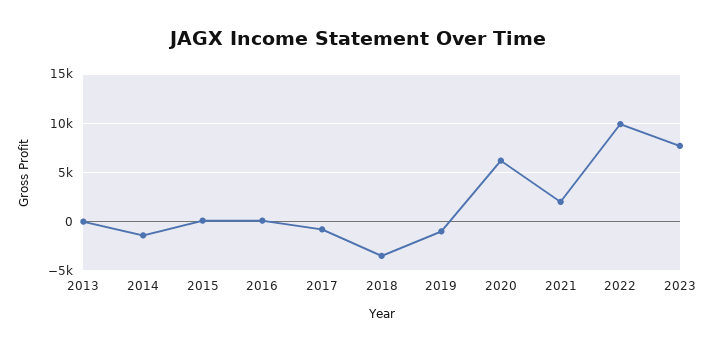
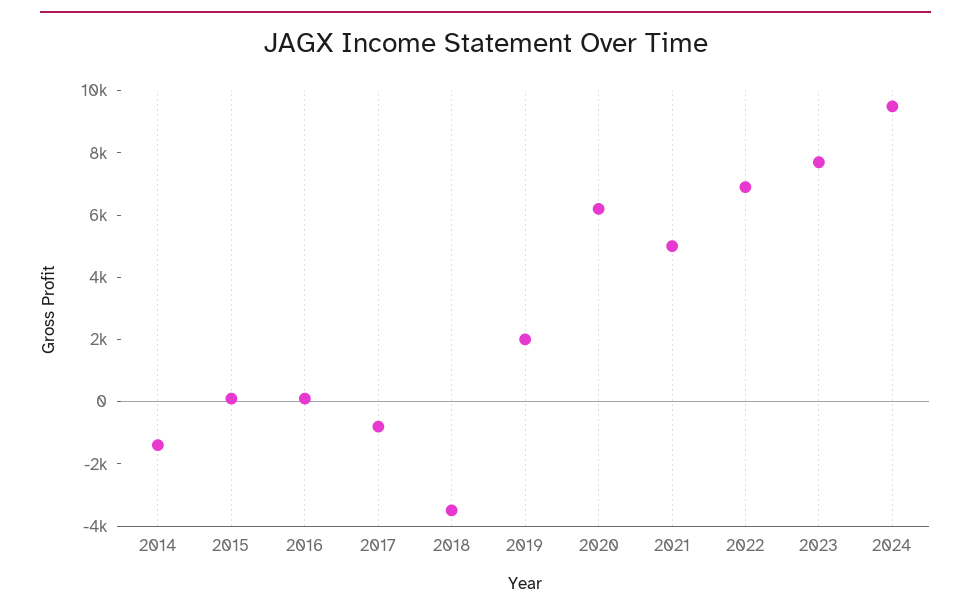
2013: 0 -> none
2019: -1000 -> 2000
2021: 2000 -> 5000
2022: 10000 -> 7000
2024: none -> 9500

